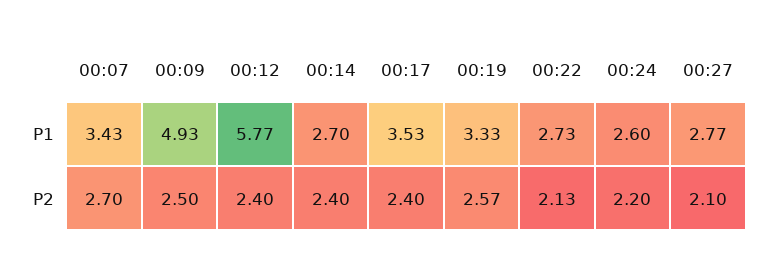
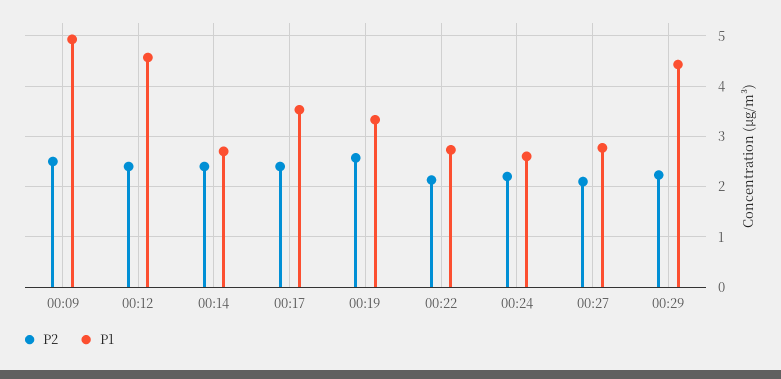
P1, 00:07: 3.43 -> none
P1, 00:12: 5.77 -> 4.6
P2, 00:07: 2.7 -> none
P2, 00:29: none -> 2.2
P1, 00:29: none -> 4.4

